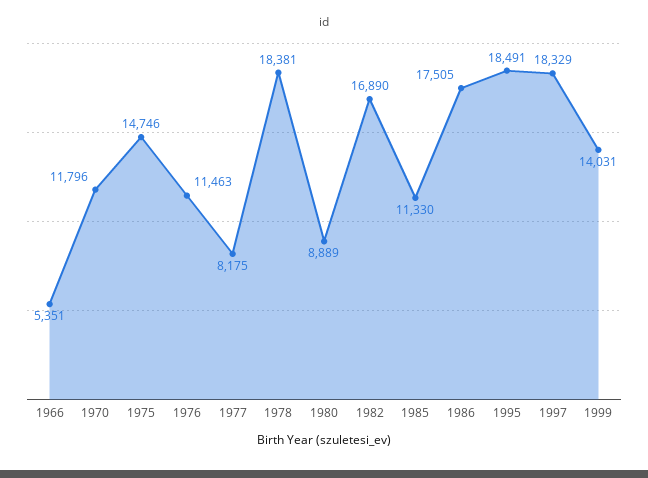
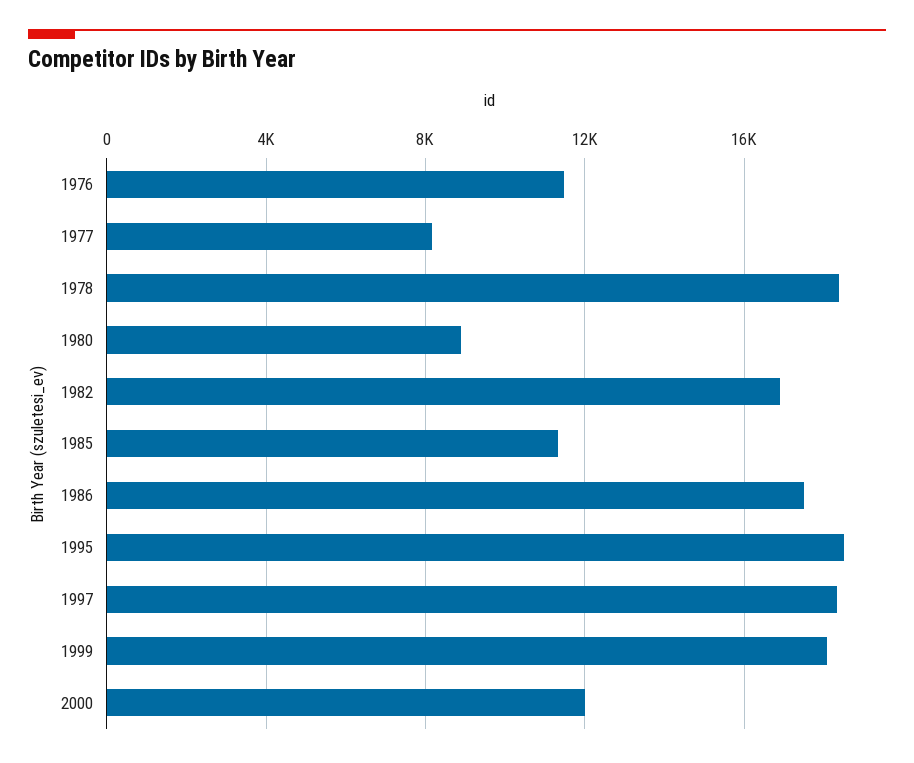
1966: 5351 -> none
1970: 11796 -> none
1975: 14746 -> none
1999: 14031 -> 18000
2000: none -> 12000

